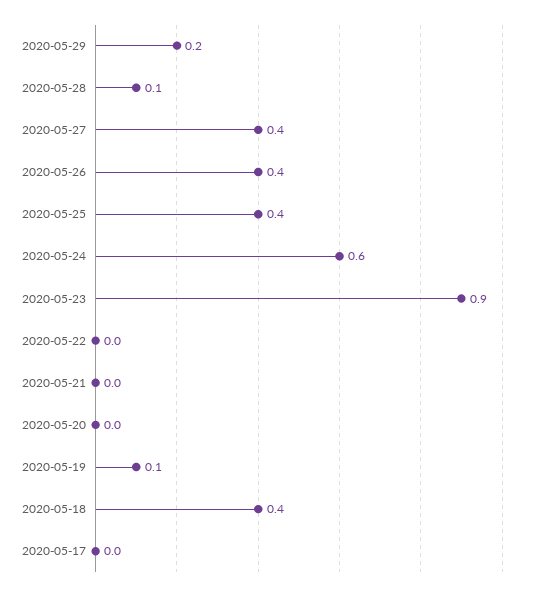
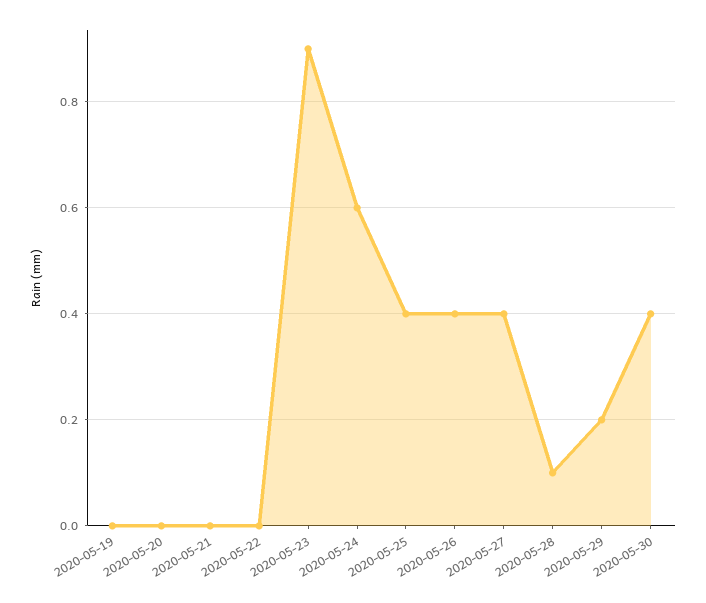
2020-05-19: 0.1 -> 0
2020-05-18: 0.4 -> none
2020-05-17: 0 -> none
2020-05-30: none -> 0.4

